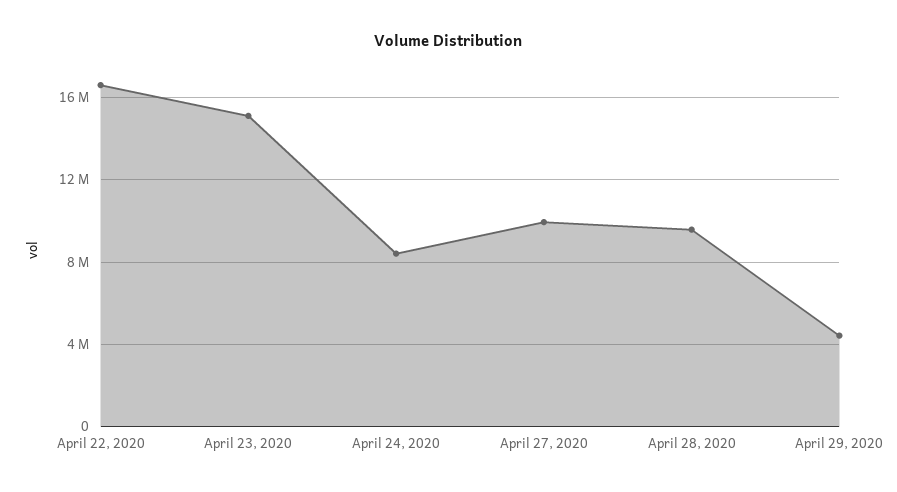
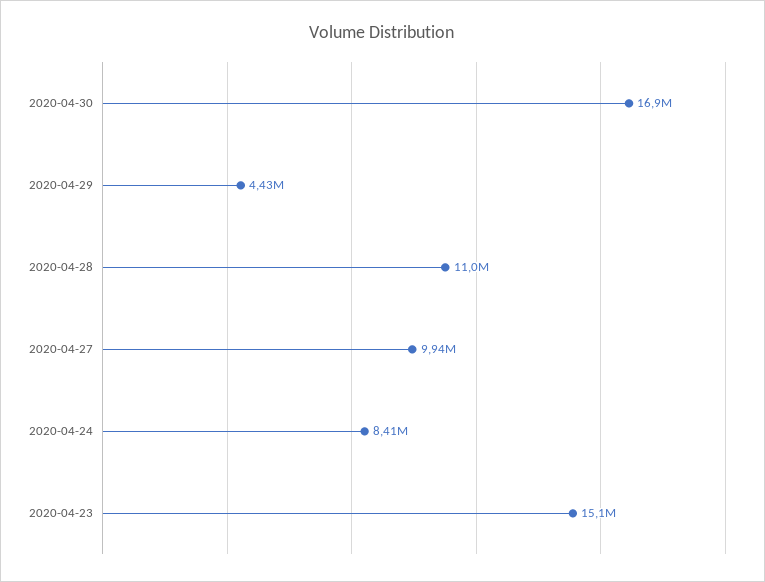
April 22, 2020: 16500000 -> none
April 28, 2020: 9500000 -> 11000000
2020-04-30: none -> 16900000

